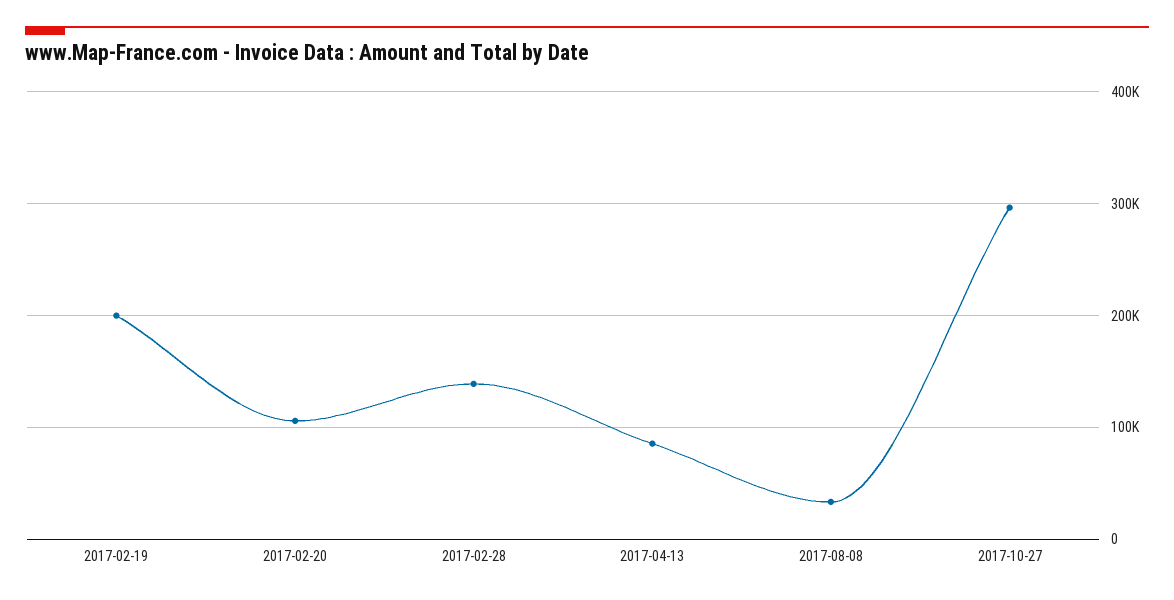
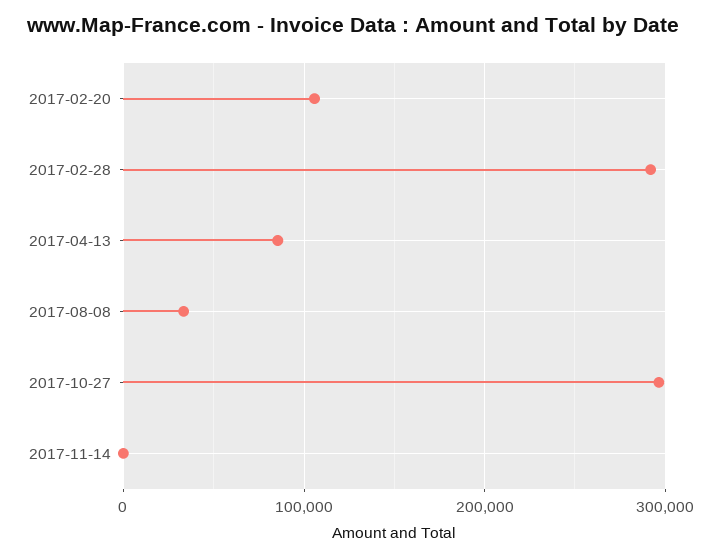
2017-02-19: 200000 -> none
2017-02-28: 140000 -> 290000
2017-11-14: none -> 0

